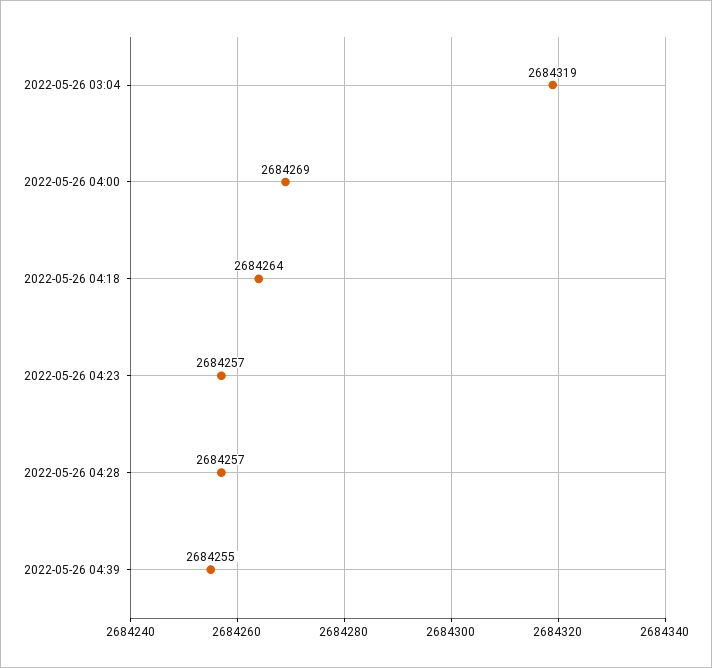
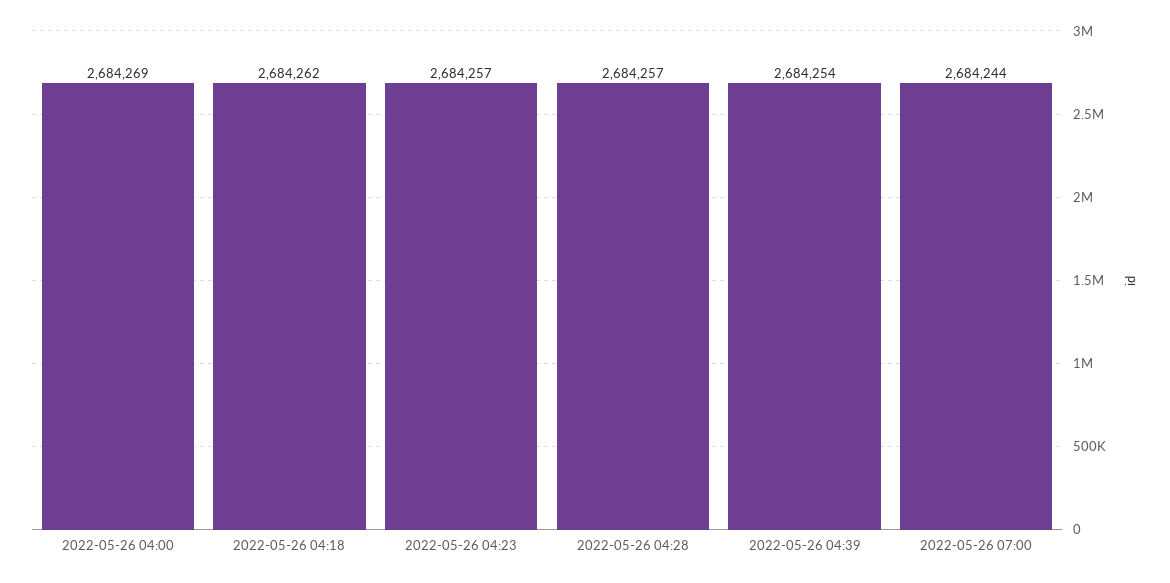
2022-05-26 03:04: 2684319 -> none
2022-05-26 04:18: 2684264 -> 2684262
2022-05-26 04:39: 2684255 -> 2684254
2022-05-26 07:00: none -> 2684244

